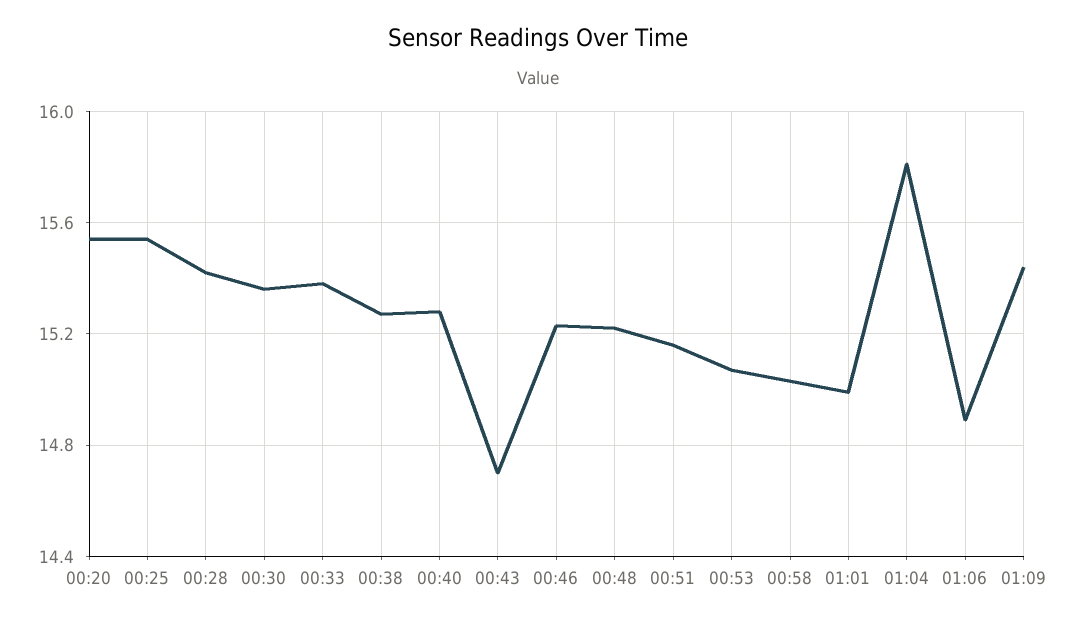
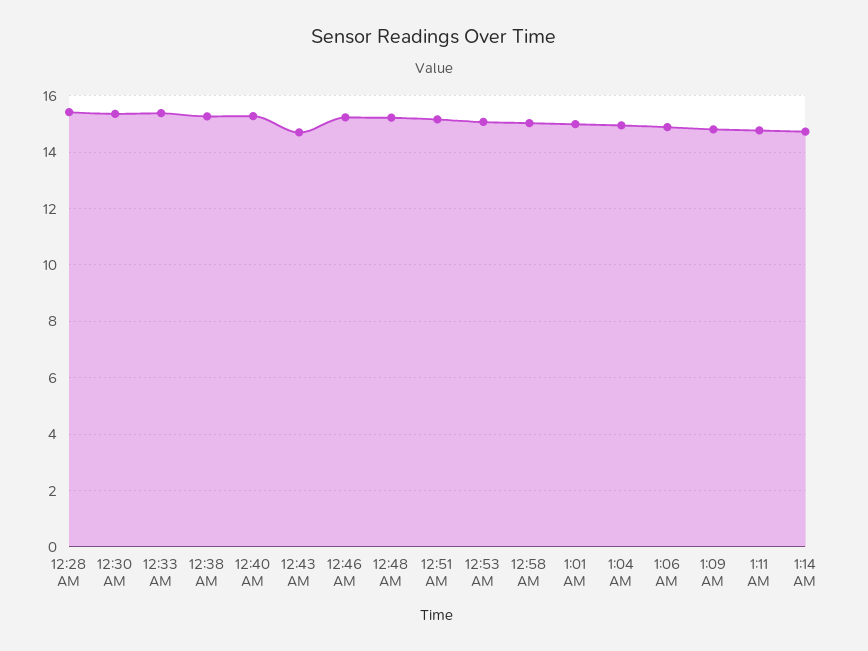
00:20: 15.55 -> none
00:25: 15.55 -> none
01:04: 15.8 -> 15
01:09: 15.45 -> 14.75
1:11 AM: none -> 14.75
1:14 AM: none -> 14.75

